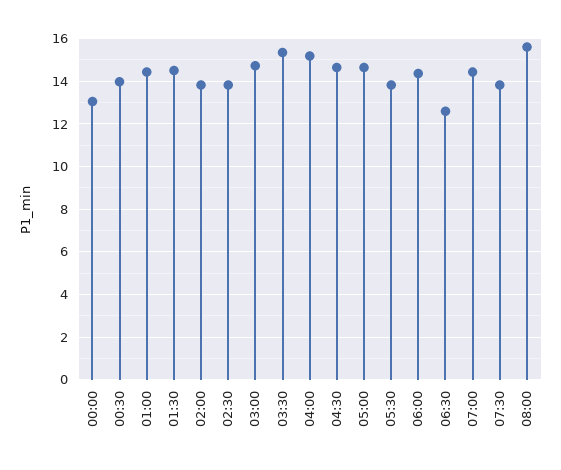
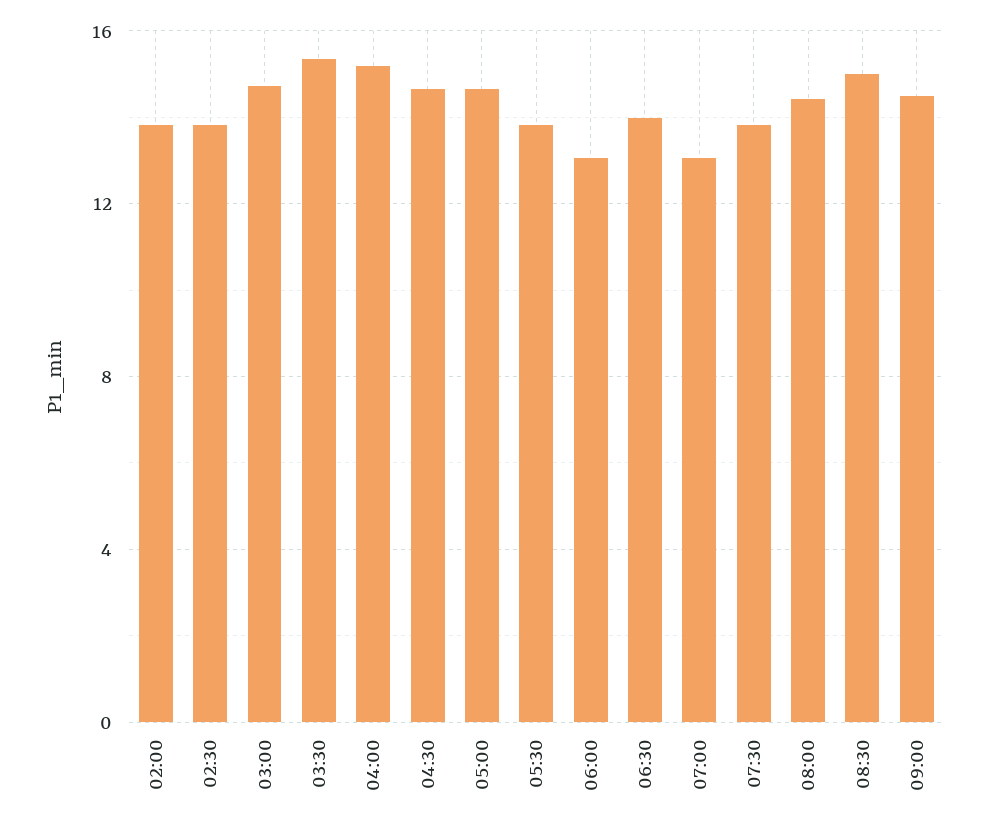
00:00: 13 -> none
00:30: 14 -> none
01:00: 14.5 -> none
01:30: 14.5 -> none
06:00: 14.5 -> 13
06:30: 12.5 -> 14
07:00: 14.5 -> 13
08:00: 15.5 -> 14.5
08:30: none -> 15
09:00: none -> 14.5

